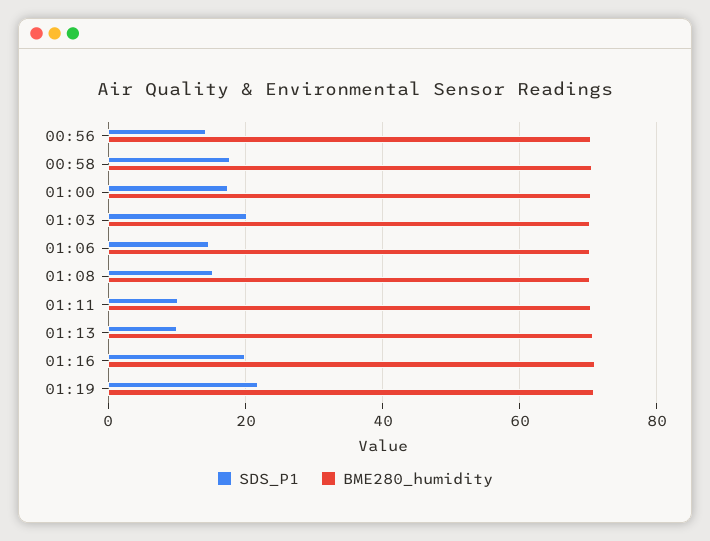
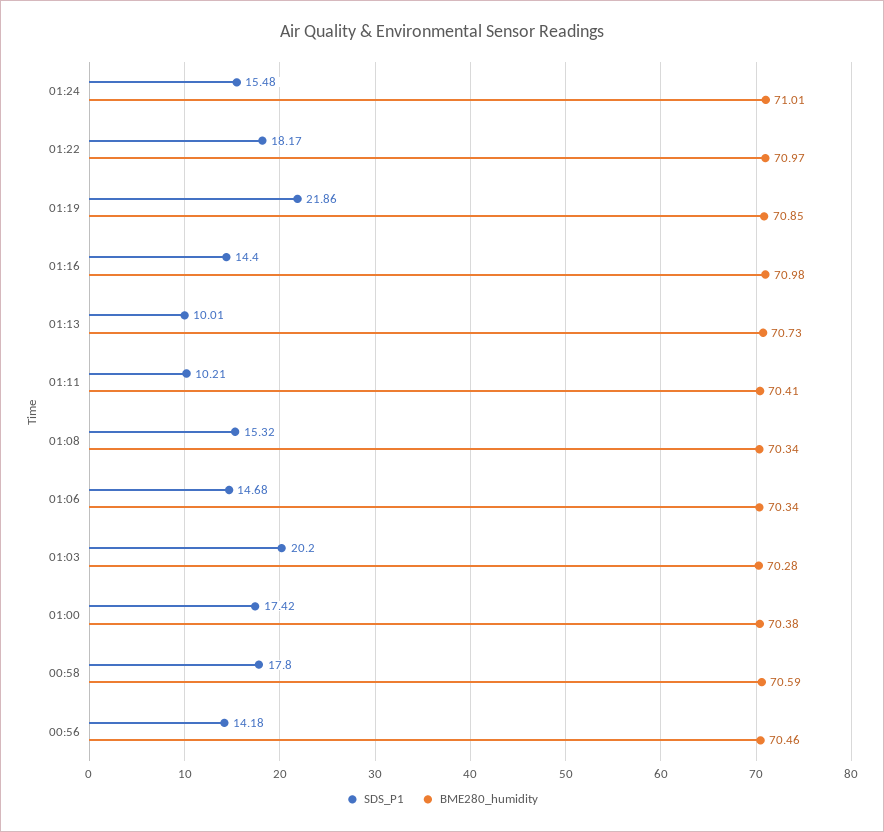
SDS_P1, 01:16: 20 -> 14.4
SDS_P1, 01:24: none -> 15.48
BME280_humidity, 01:24: none -> 71.01
SDS_P1, 01:22: none -> 18.17
BME280_humidity, 01:22: none -> 70.97

